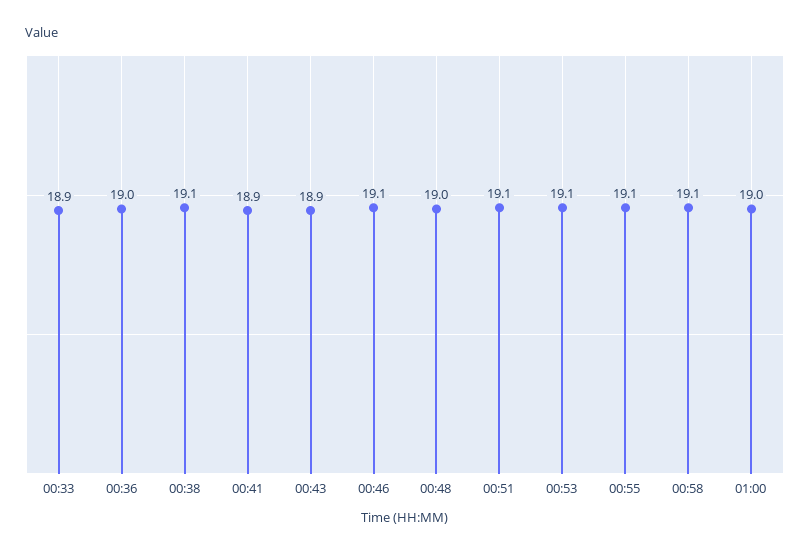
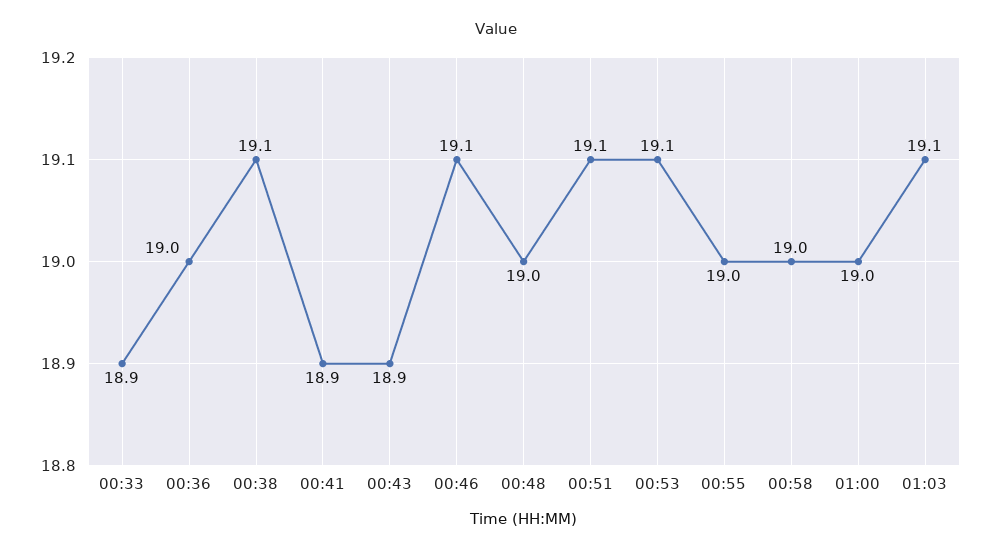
00:55: 19.1 -> 19
00:58: 19.1 -> 19
01:03: none -> 19.1

